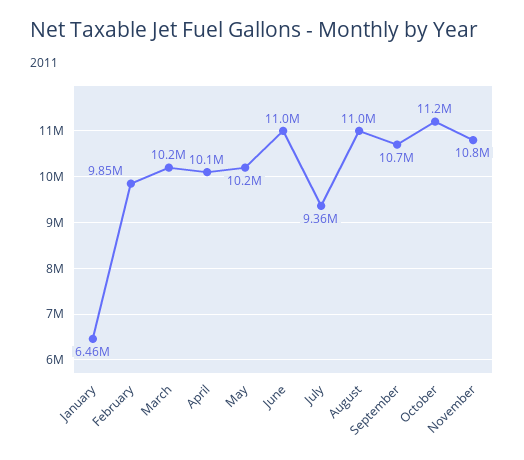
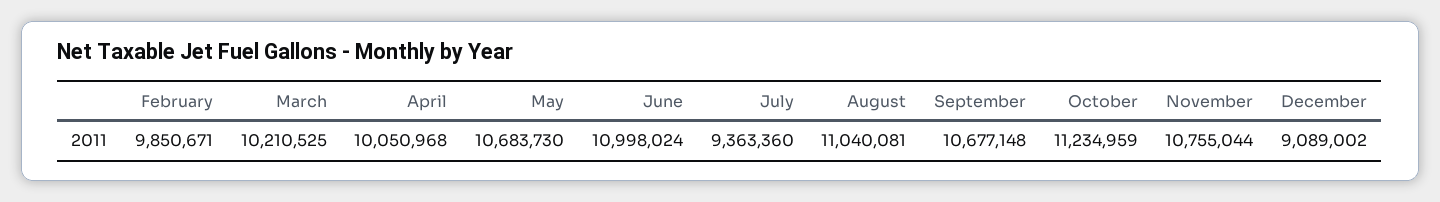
January: 6460000 -> none
May: 10200000 -> 10683730
December: none -> 9089002

